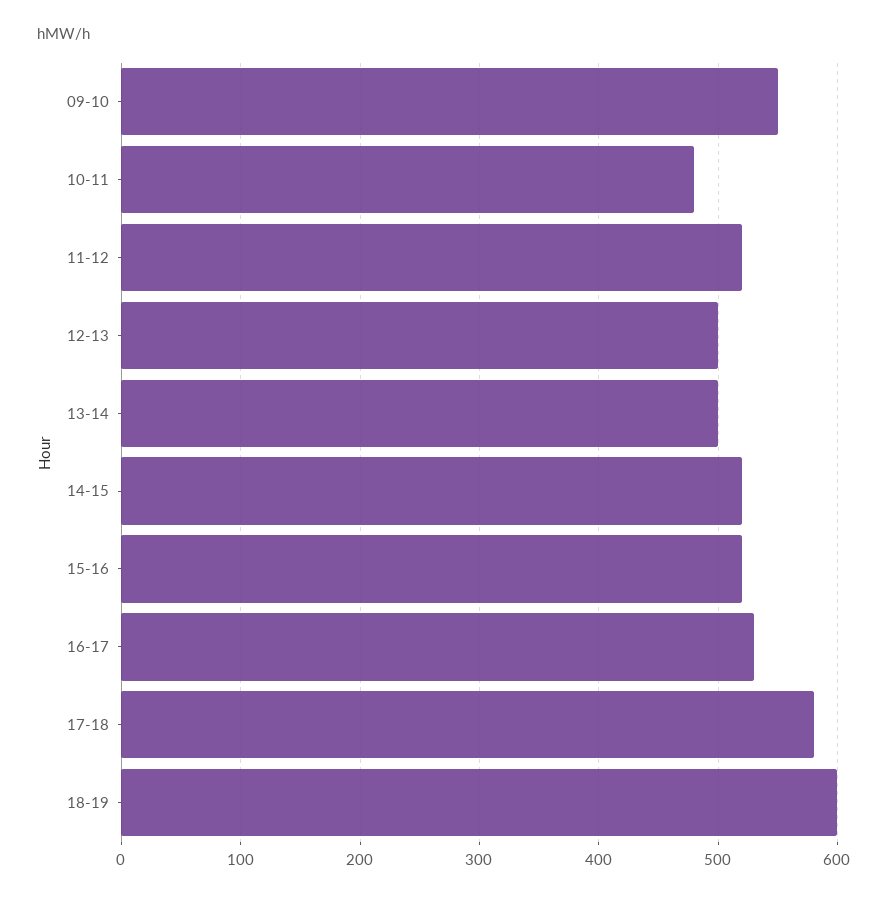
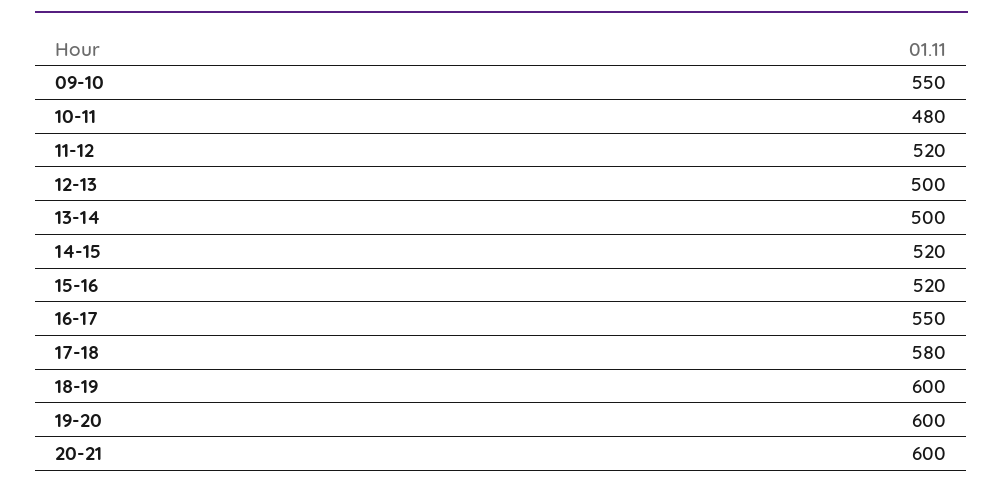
16-17: 530 -> 550
19-20: none -> 600
20-21: none -> 600

